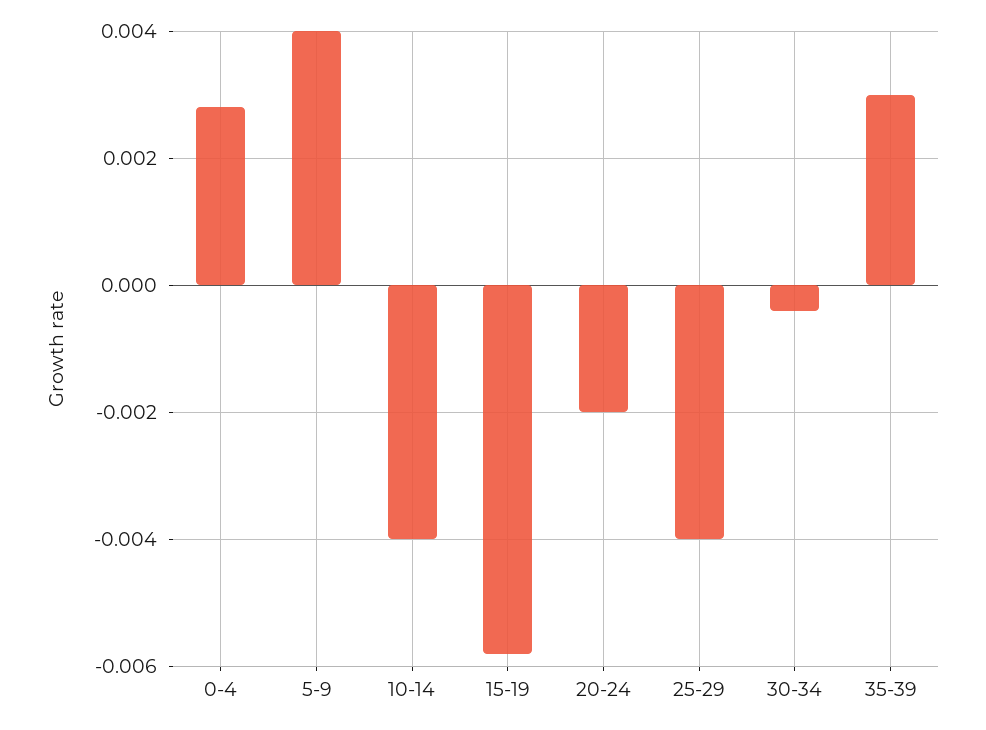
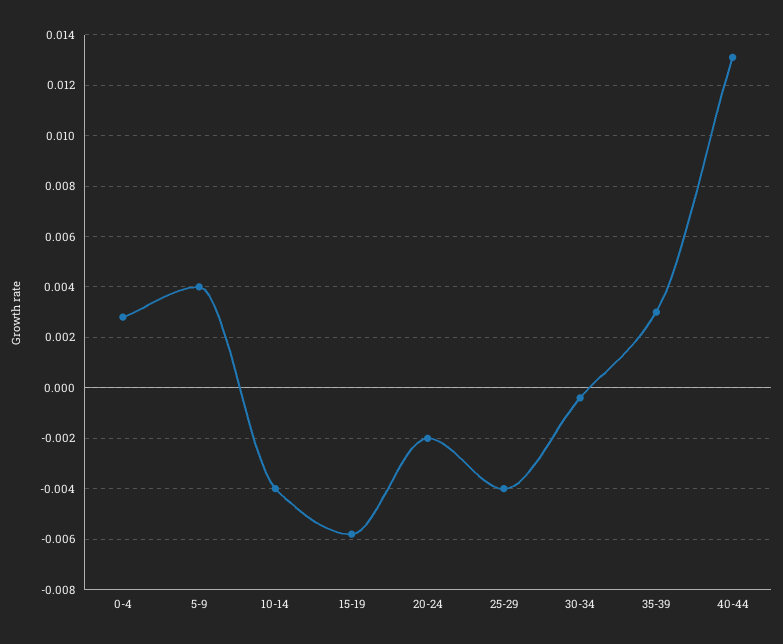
40-44: none -> 0.013

